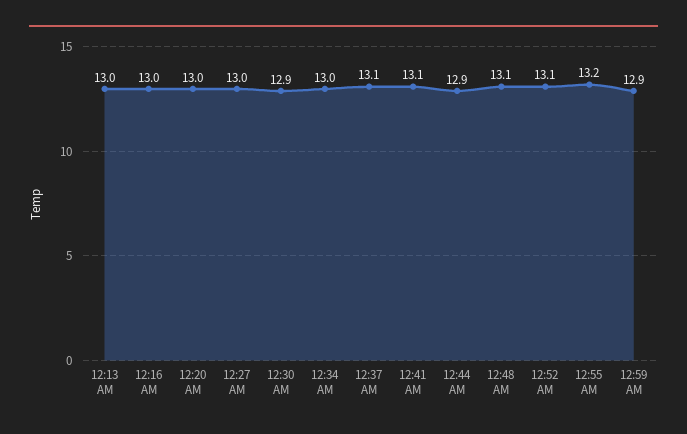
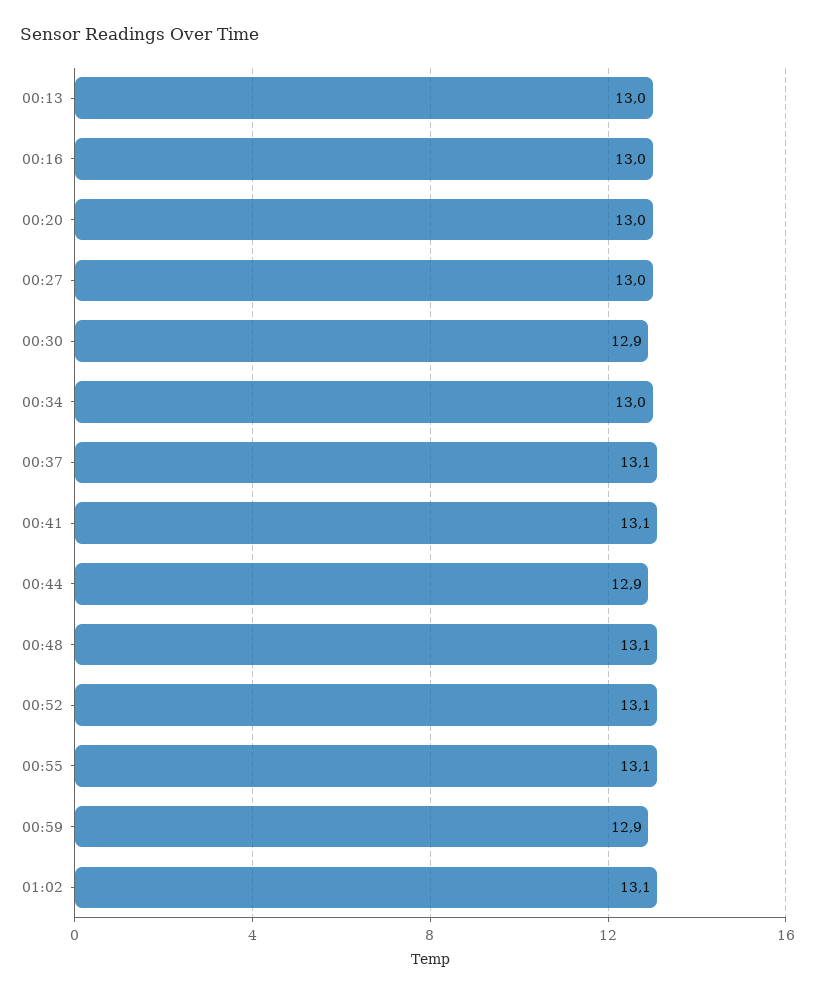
12:55 AM: 13.2 -> 13.1
01:02: none -> 13.1

